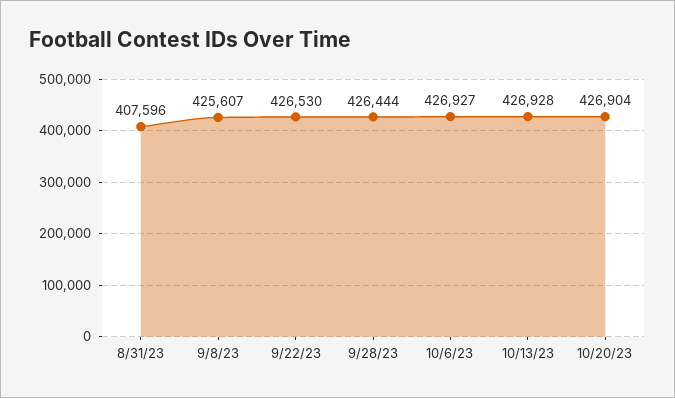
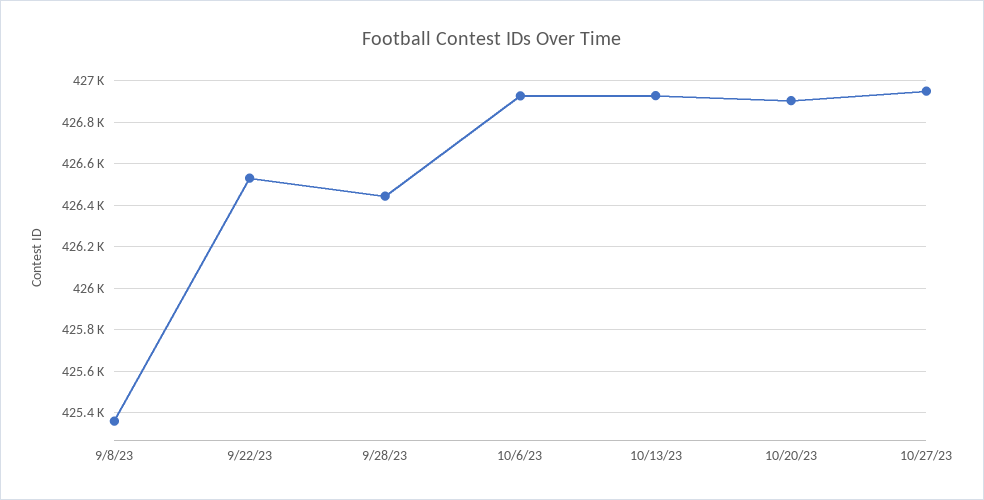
8/31/23: 407596 -> none
9/8/23: 425607 -> 425350
10/27/23: none -> 426950

